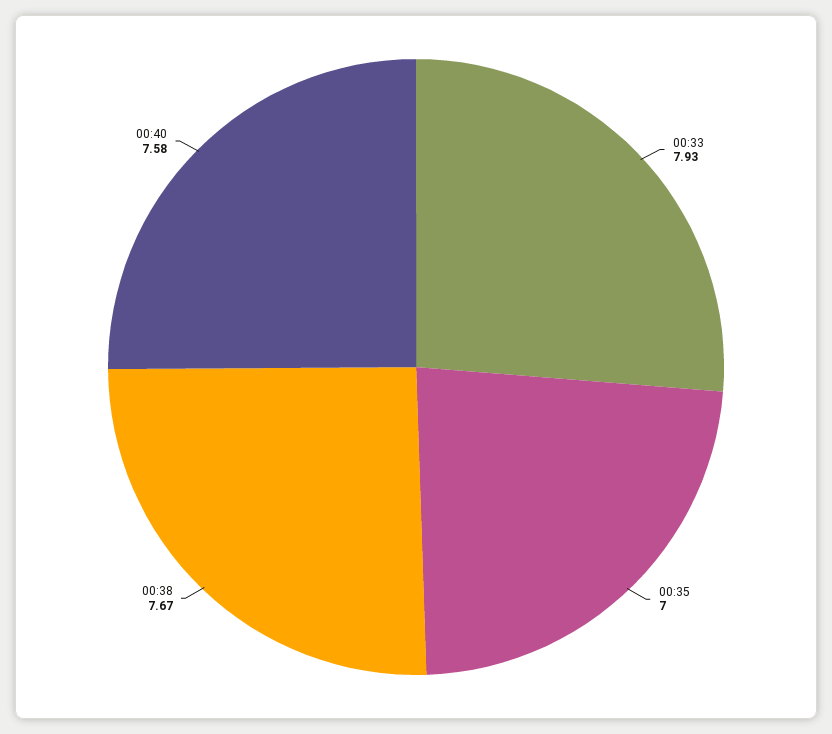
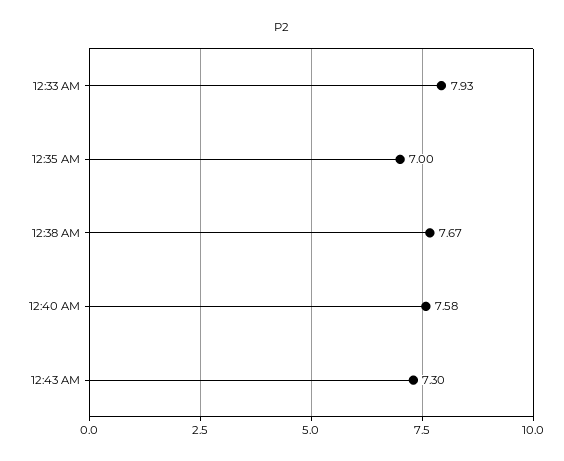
12:43 AM: none -> 7.3

